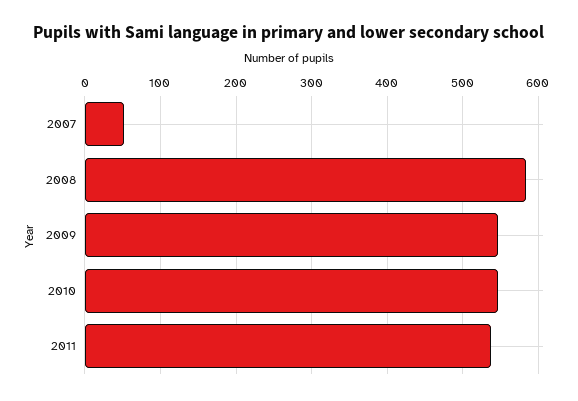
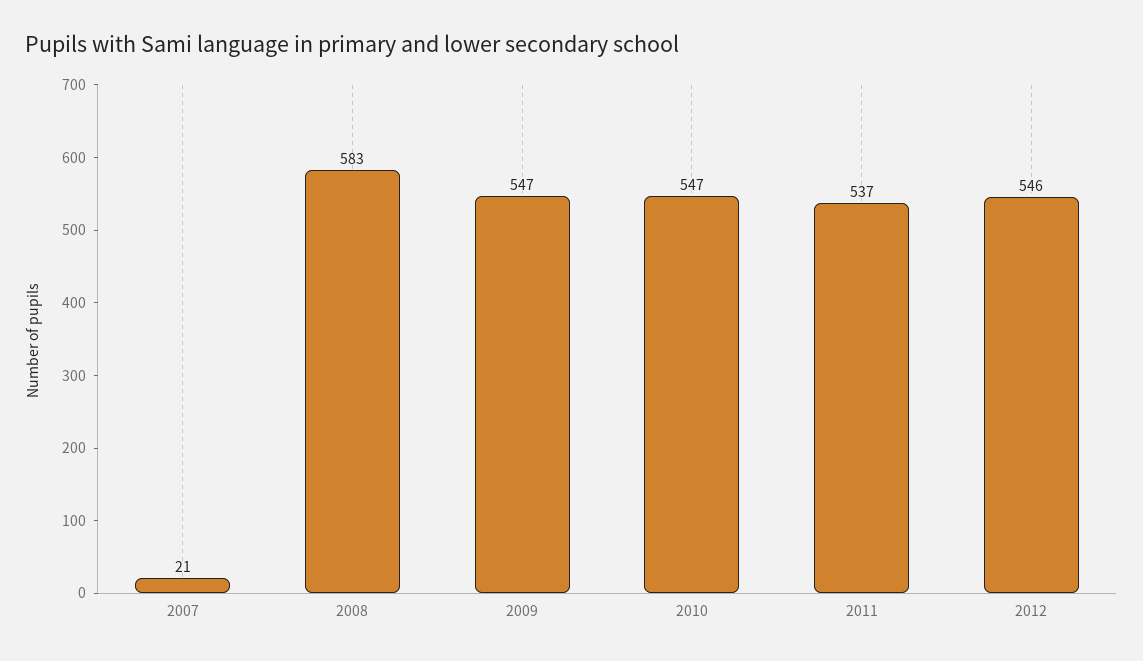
2007: 50 -> 21
2012: none -> 546

